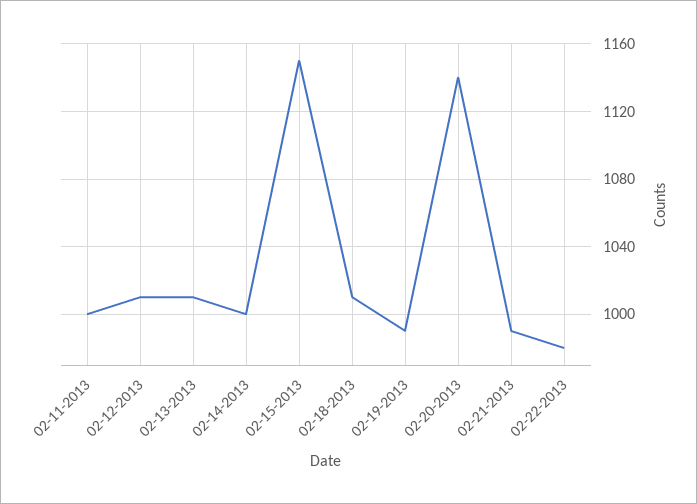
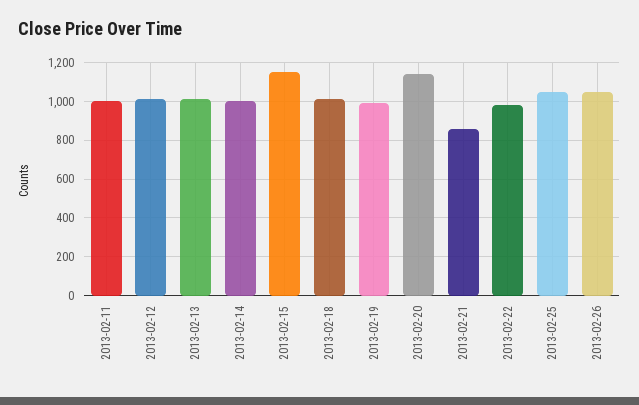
02-21-2013: 990 -> 850
2013-02-25: none -> 1050
2013-02-26: none -> 1050

